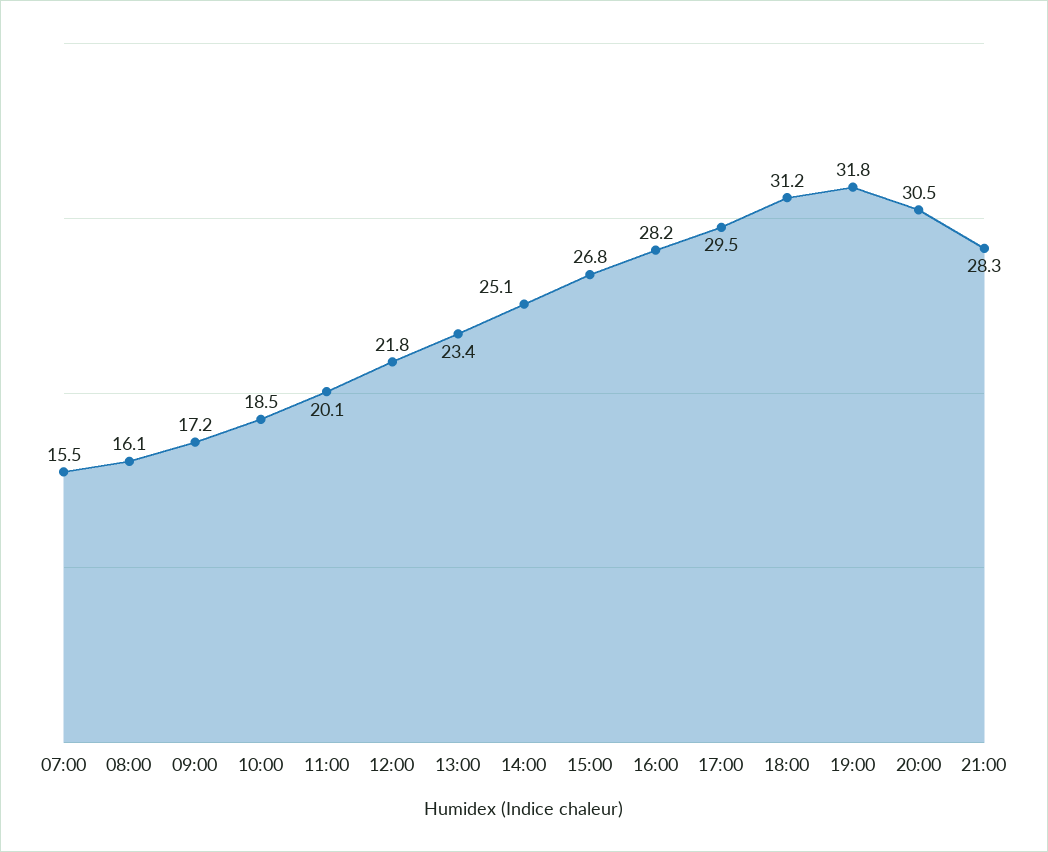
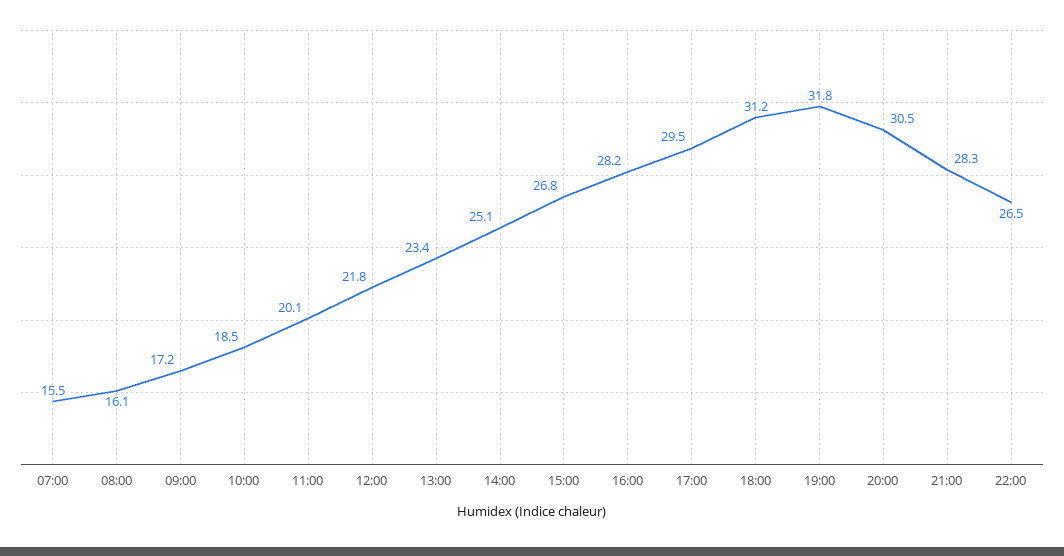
22:00: none -> 26.5

